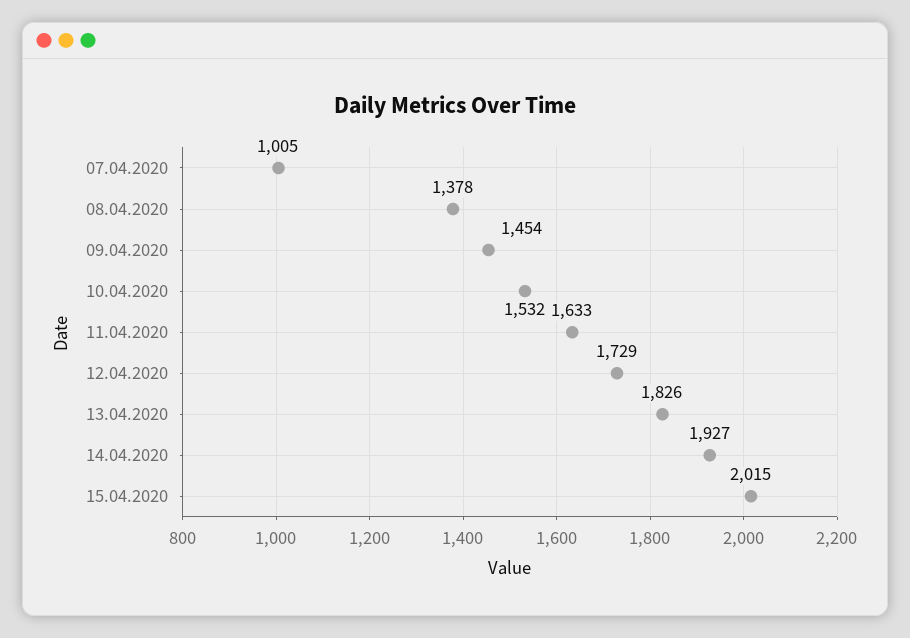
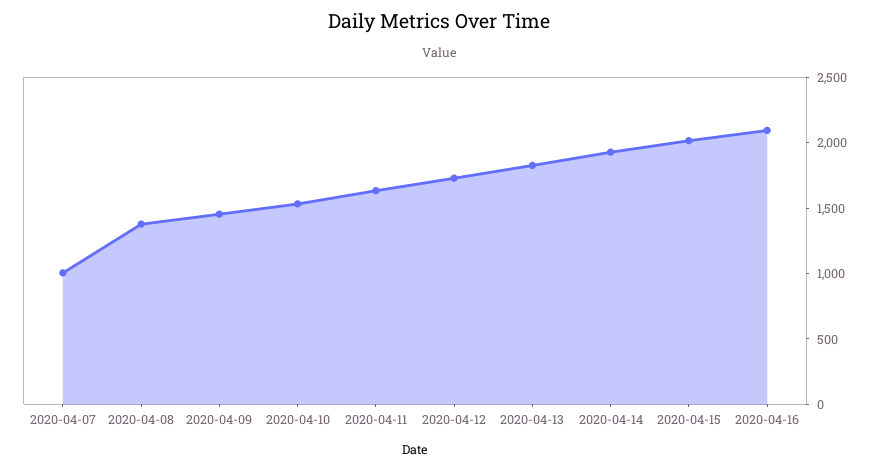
2020-04-16: none -> 2100

